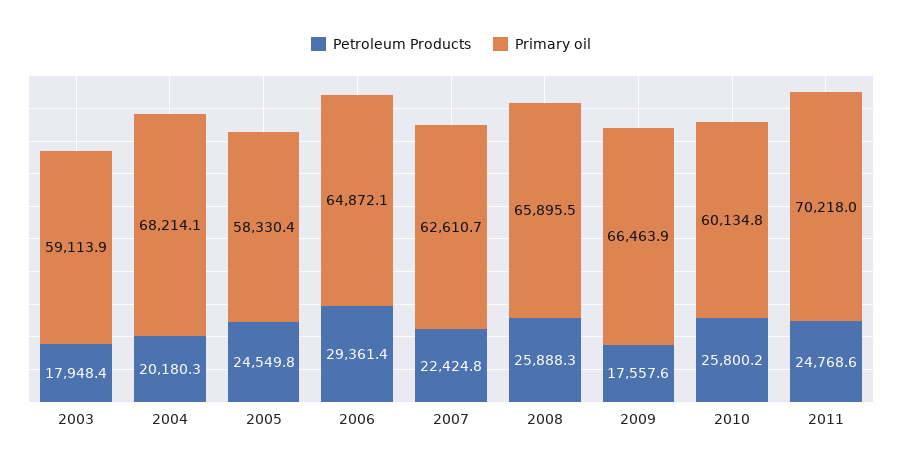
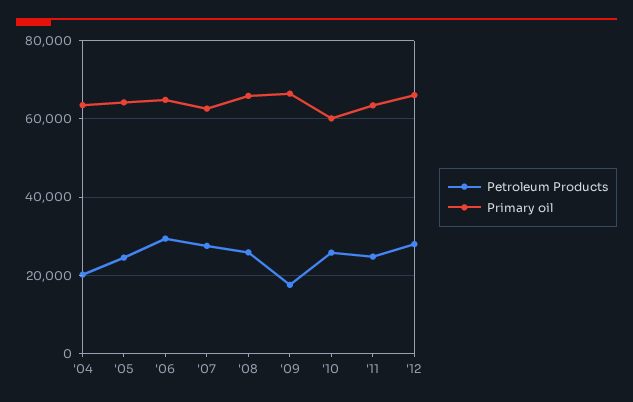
Petroleum Products, 2003: 17948.4 -> none
Primary oil, 2003: 59113.9 -> none
Primary oil, 2004: 68214.1 -> 64000
Primary oil, 2005: 58330.4 -> 64000
Petroleum Products, 2007: 22424.8 -> 28000
Primary oil, 2011: 70218 -> 64000
Petroleum Products, '12: none -> 28000
Primary oil, '12: none -> 66000

